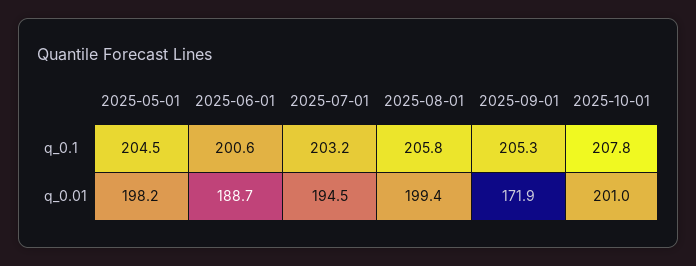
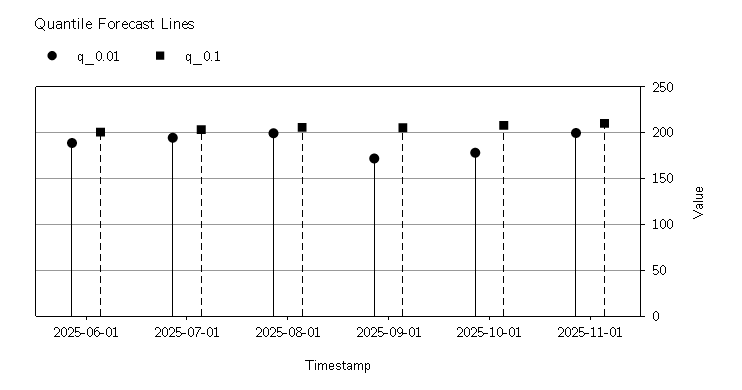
q_0.1, 2025-05-01: 204.5 -> none
q_0.01, 2025-05-01: 198.2 -> none
q_0.01, 2025-10-01: 201 -> 180
q_0.01, 2025-11-01: none -> 200
q_0.1, 2025-11-01: none -> 210

